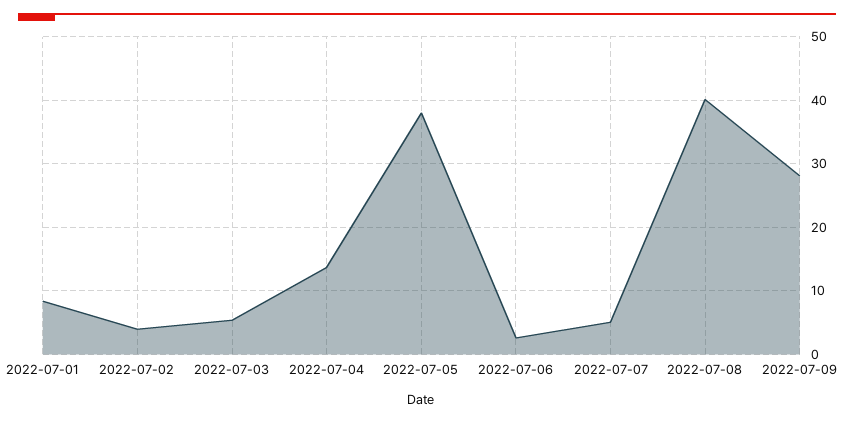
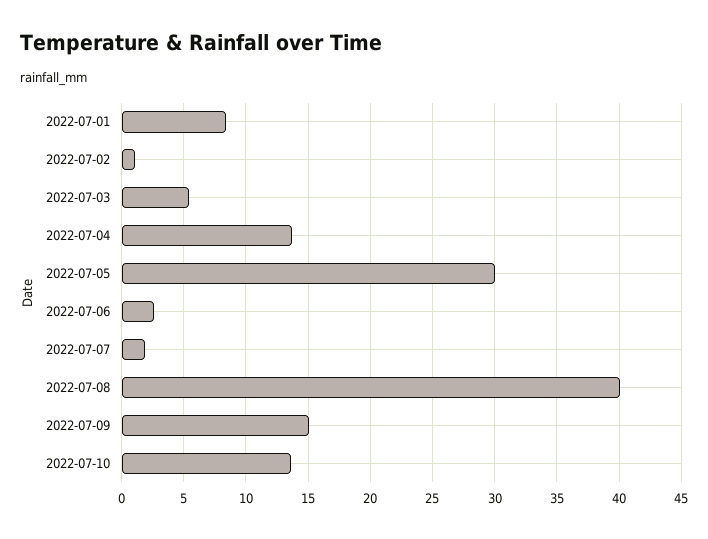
2022-07-02: 4 -> 1
2022-07-05: 38 -> 30
2022-07-07: 5 -> 2
2022-07-09: 28 -> 15
2022-07-10: none -> 13.5

